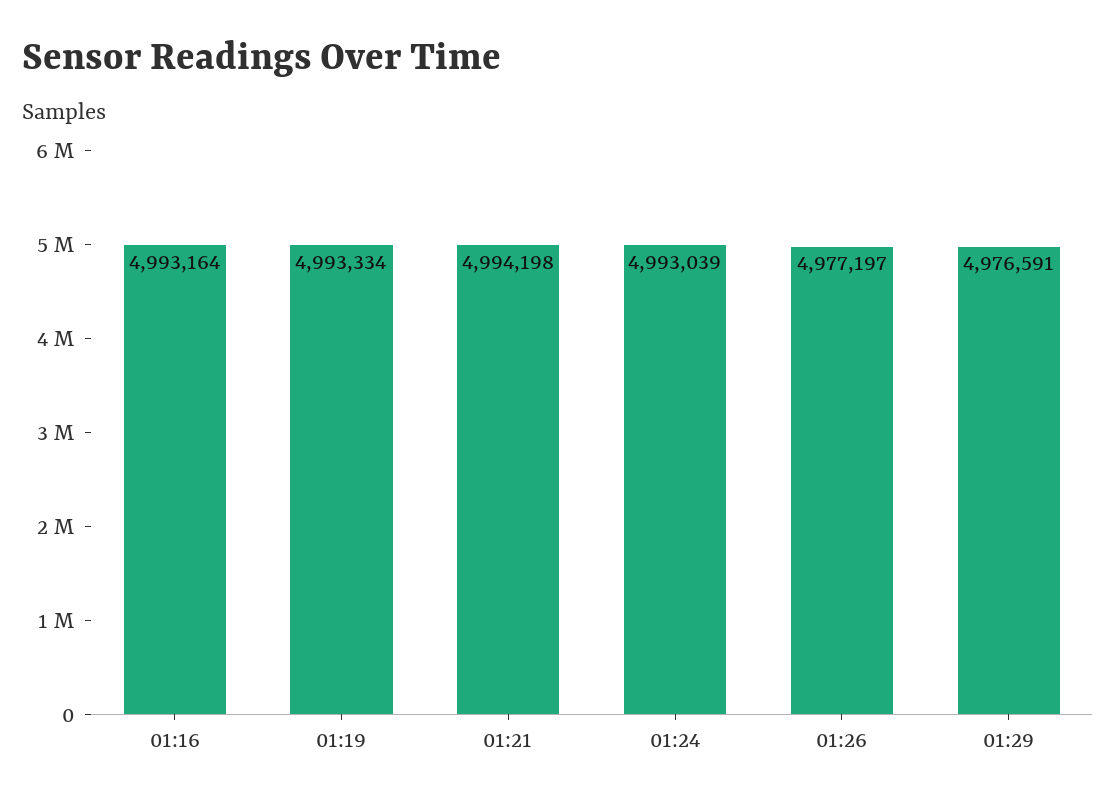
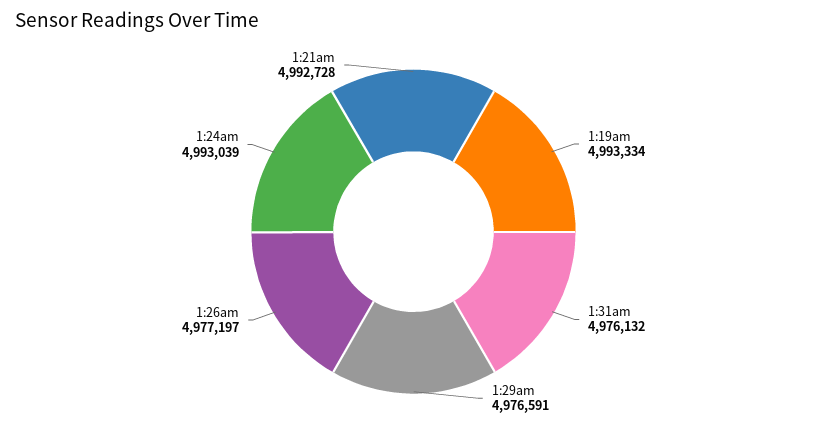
01:16: 4993164 -> none
01:21: 4994198 -> 4992728
1:31am: none -> 4976132

